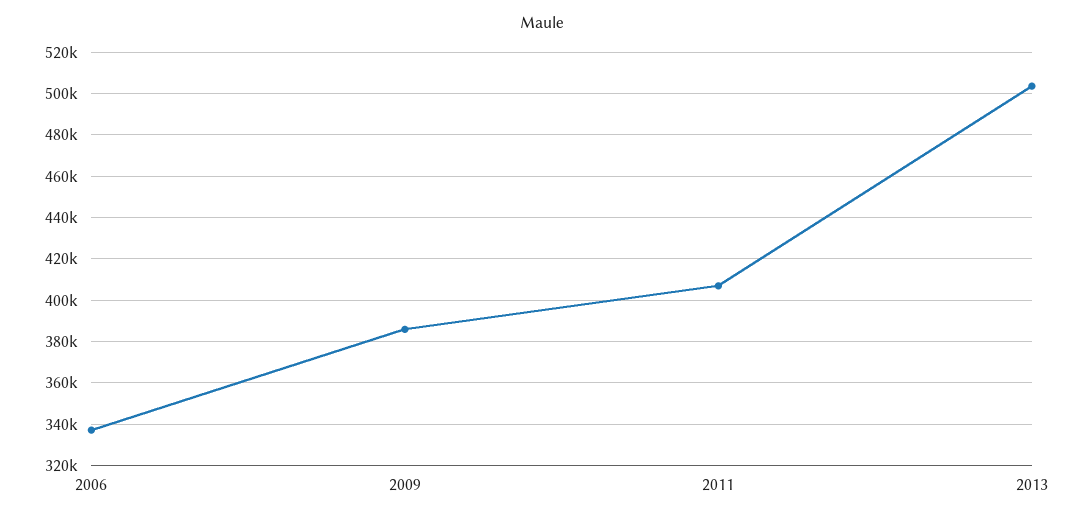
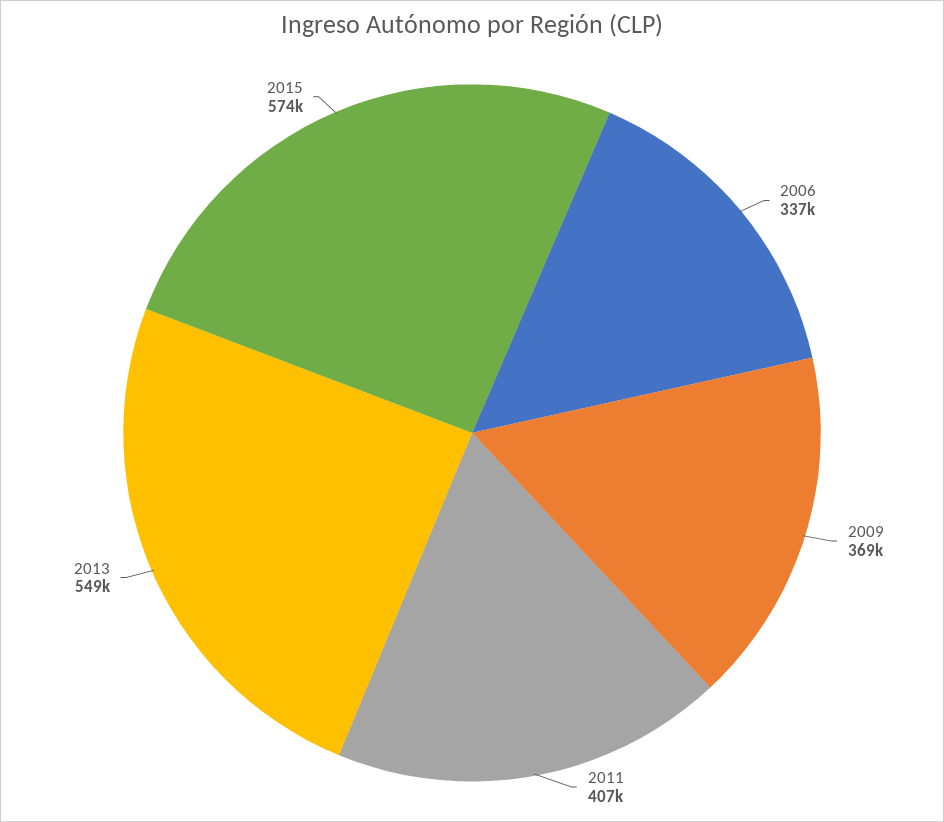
2009: 385000 -> 369000
2013: 505000 -> 549000
2015: none -> 574000

